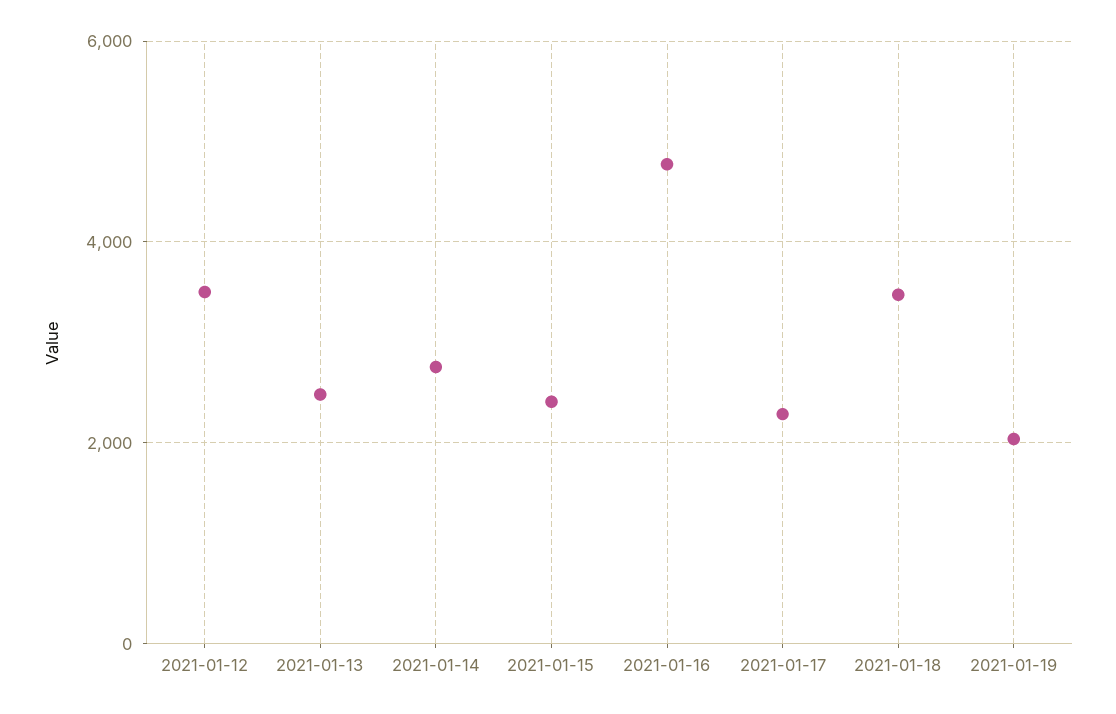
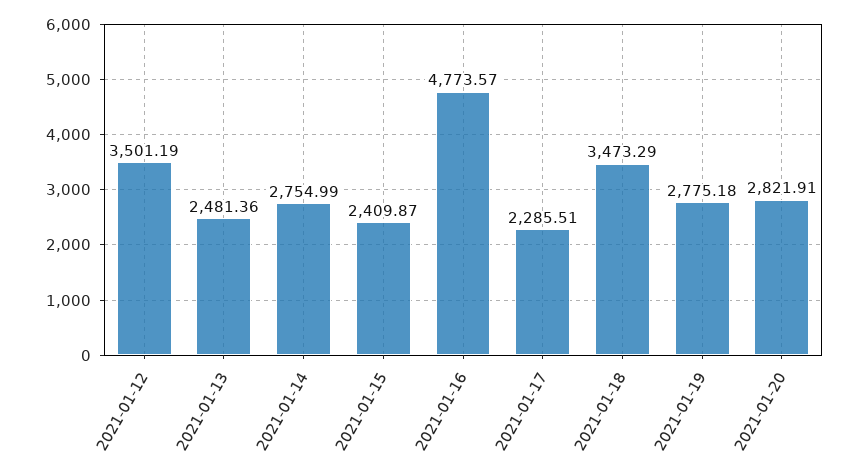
2021-01-19: 2000 -> 2775.18
2021-01-20: none -> 2821.91

